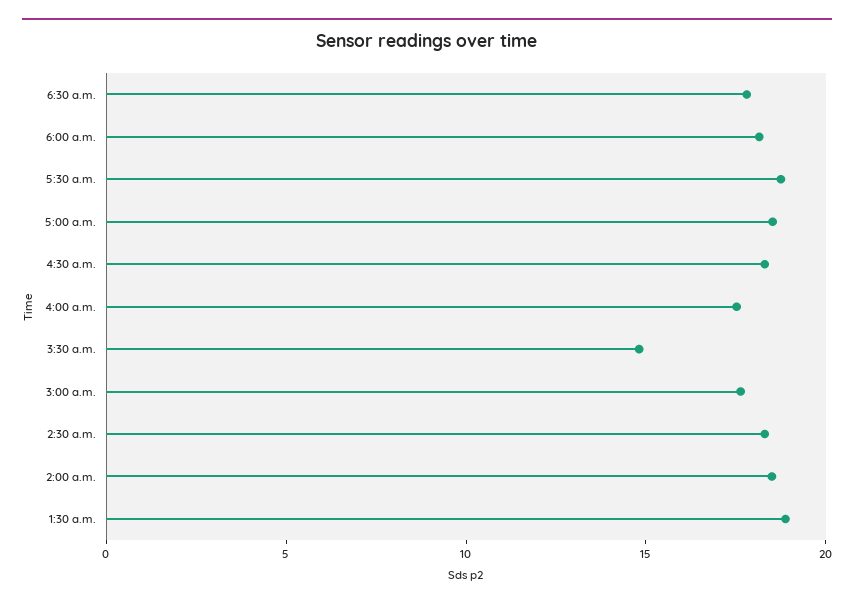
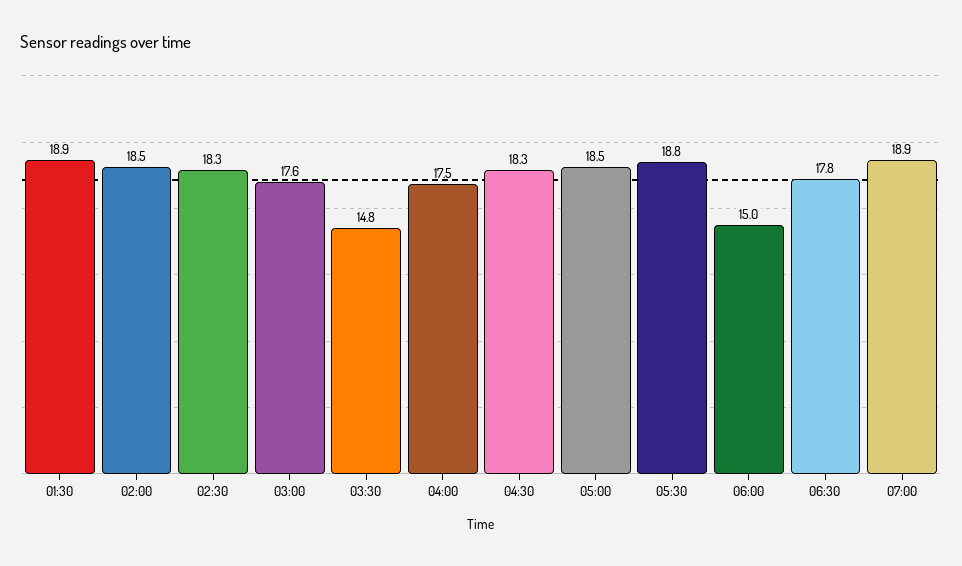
6:00 a.m.: 18 -> 15
07:00: none -> 18.9

